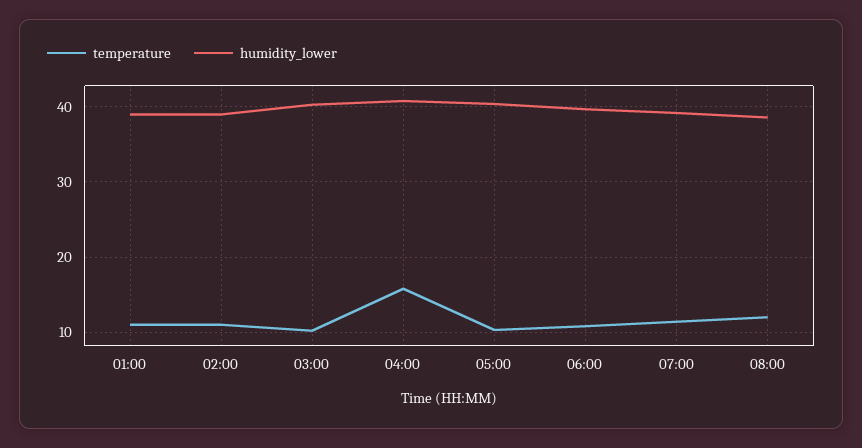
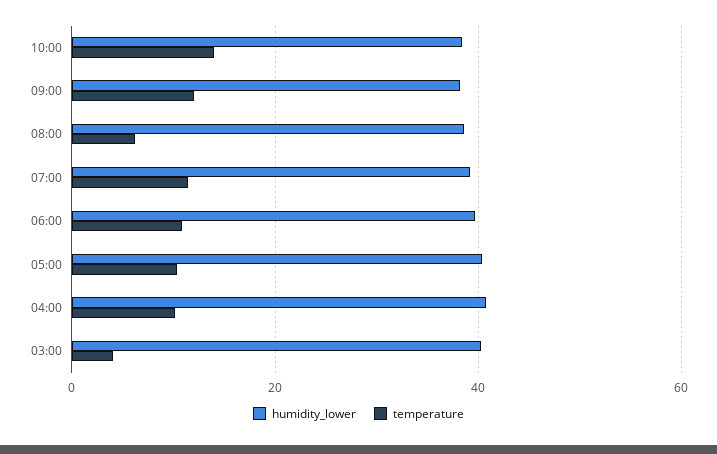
temperature, 01:00: 11 -> none
humidity_lower, 01:00: 39 -> none
temperature, 02:00: 11 -> none
humidity_lower, 02:00: 39 -> none
temperature, 03:00: 10 -> 4
temperature, 04:00: 16 -> 10
temperature, 08:00: 12 -> 6
humidity_lower, 10:00: none -> 38
temperature, 10:00: none -> 14
humidity_lower, 09:00: none -> 38
temperature, 09:00: none -> 12

